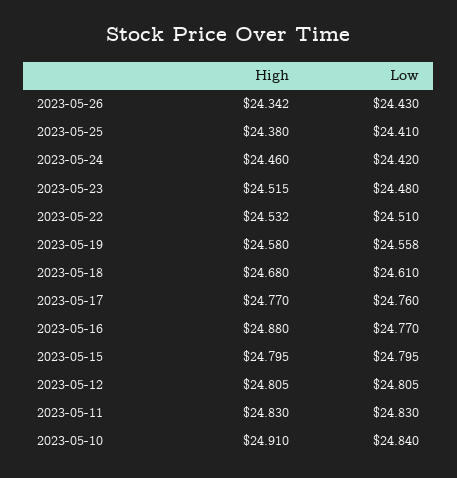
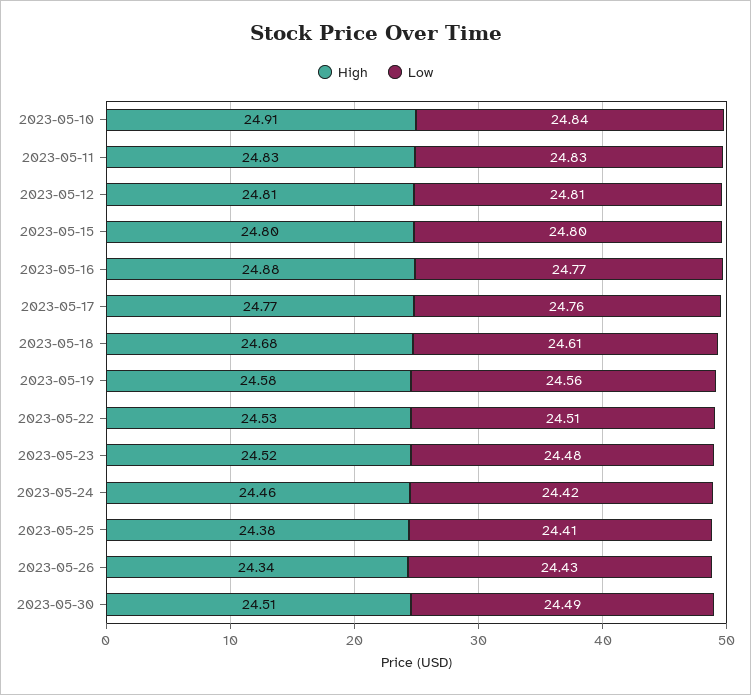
High, 2023-05-30: none -> 24.51
Low, 2023-05-30: none -> 24.49

